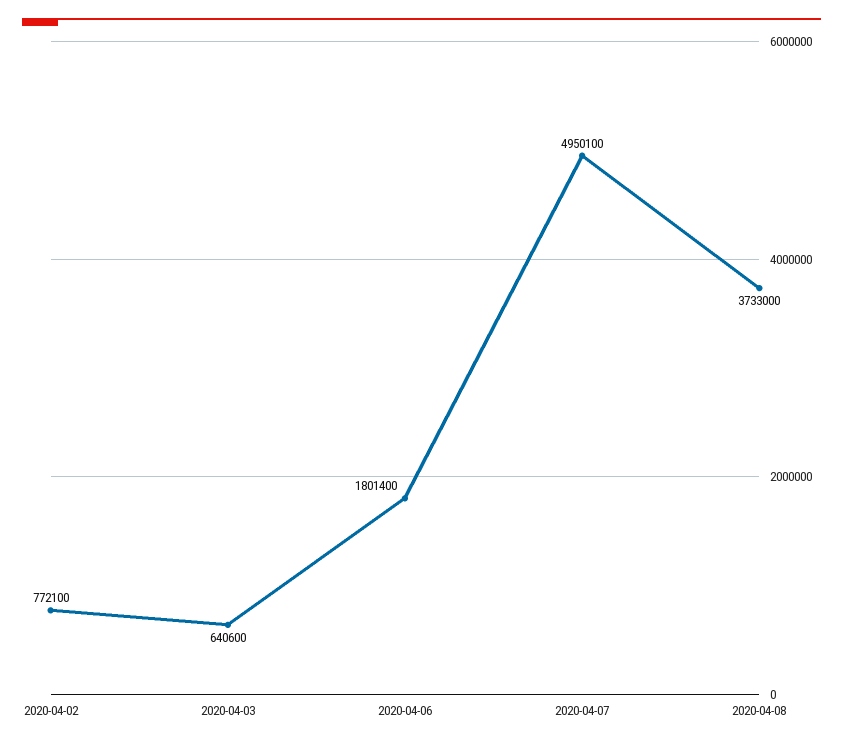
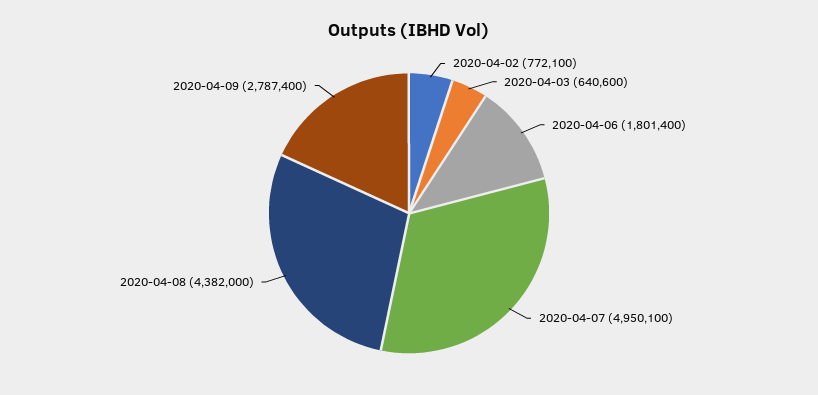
2020-04-08: 3733000 -> 4382000
2020-04-09: none -> 2787400

